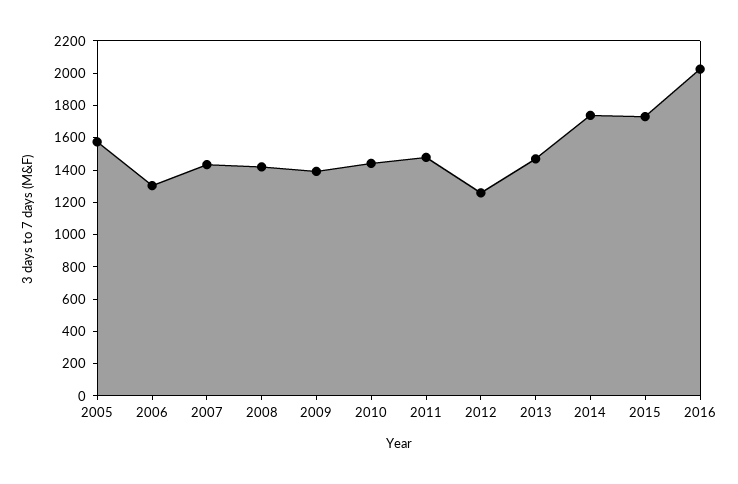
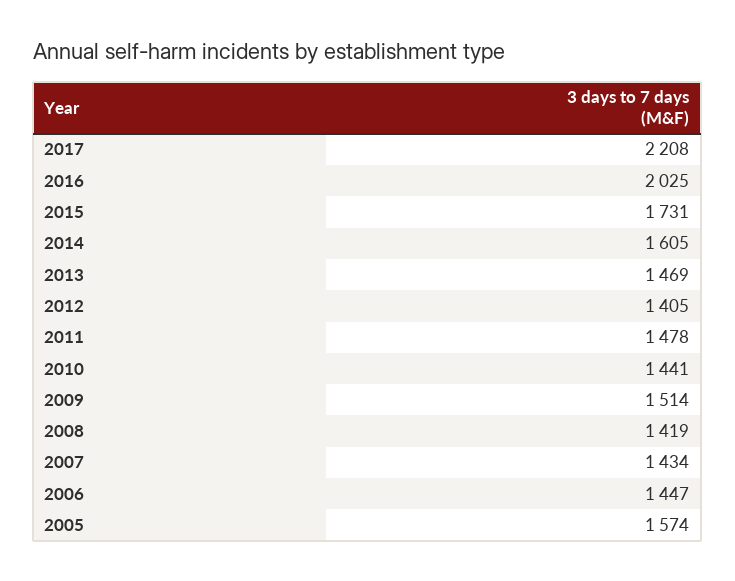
2006: 1300 -> 1447
2009: 1400 -> 1514
2012: 1250 -> 1405
2014: 1750 -> 1605
2017: none -> 2208

